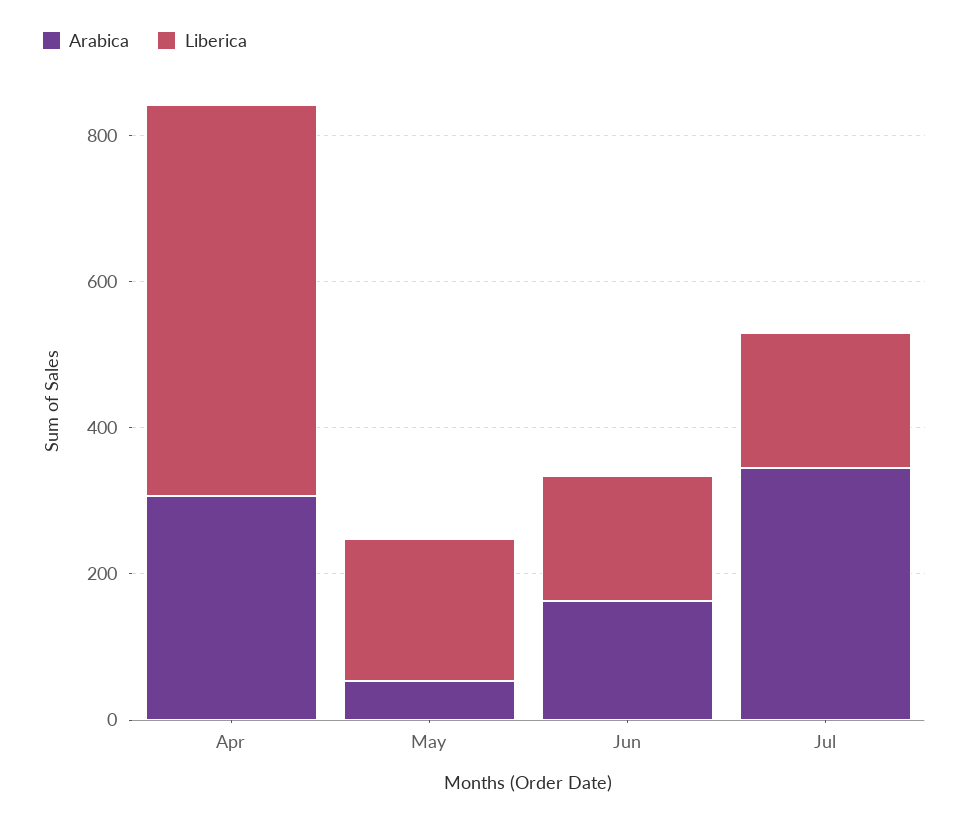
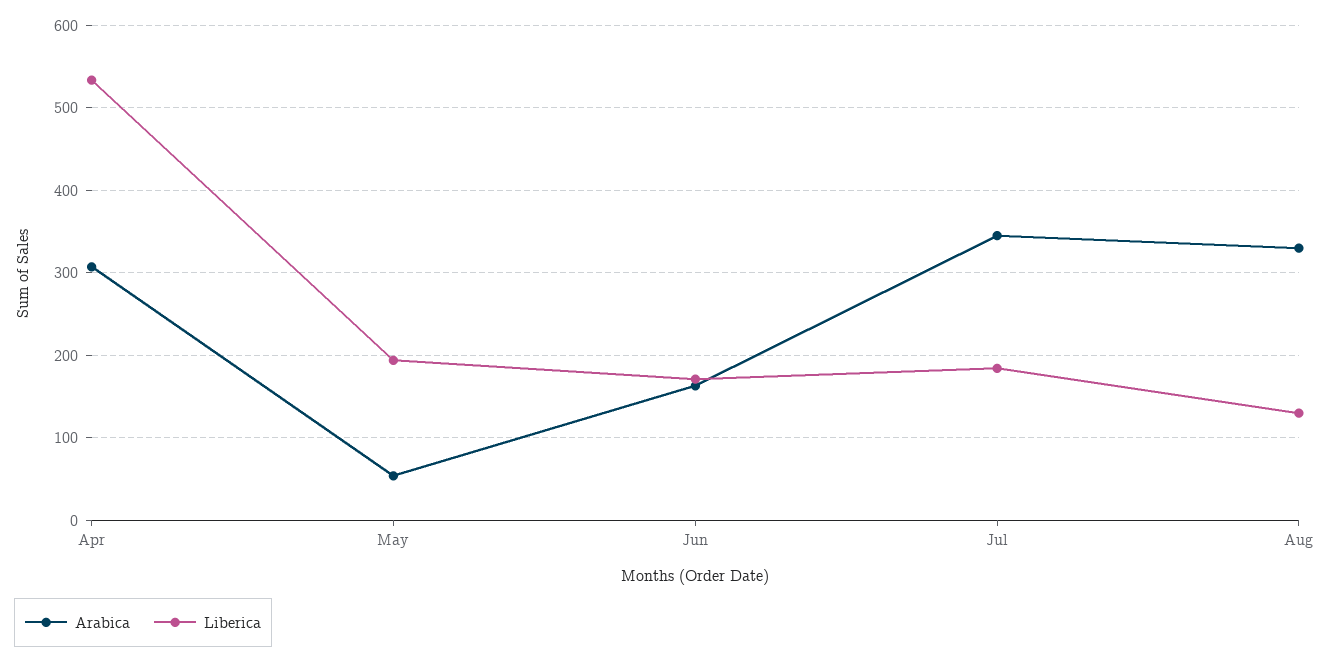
Arabica, Aug: none -> 330
Liberica, Aug: none -> 130

